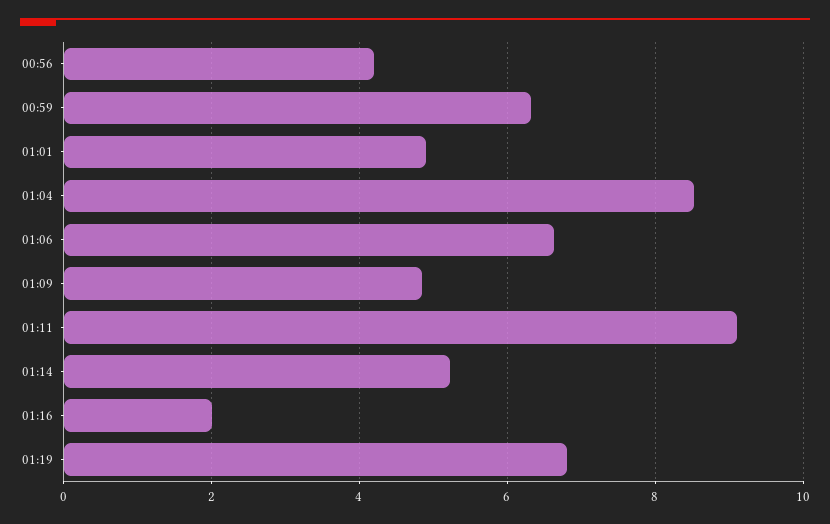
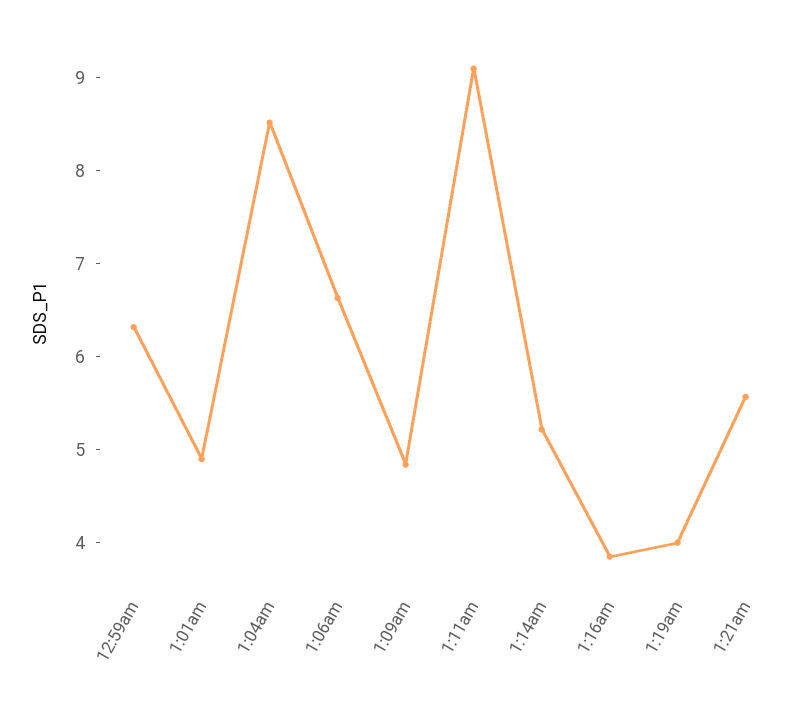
00:56: 4.2 -> none
01:16: 2 -> 3.8
01:19: 6.8 -> 4
1:21am: none -> 5.6

